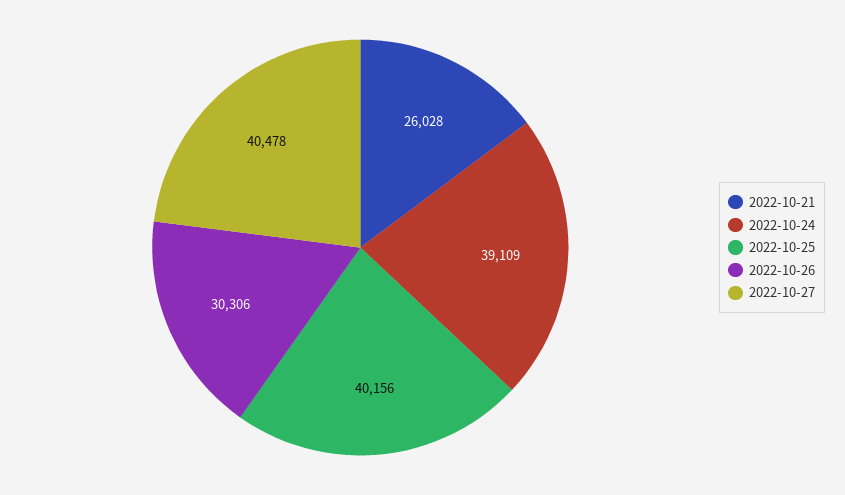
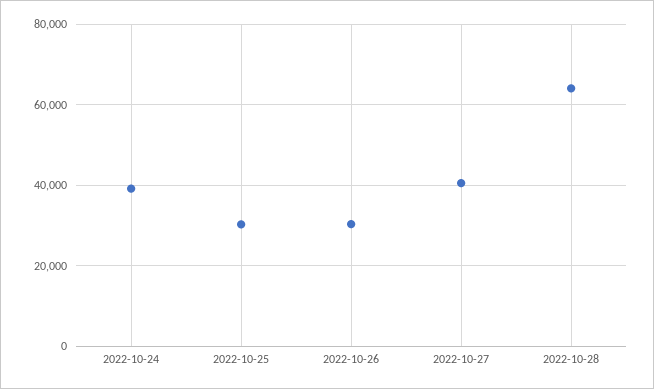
2022-10-21: 26028 -> none
2022-10-25: 40156 -> 30000
2022-10-28: none -> 64000

